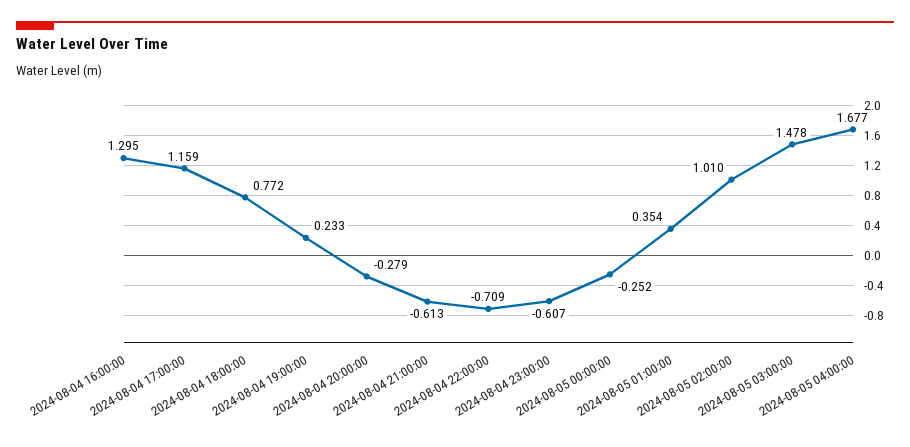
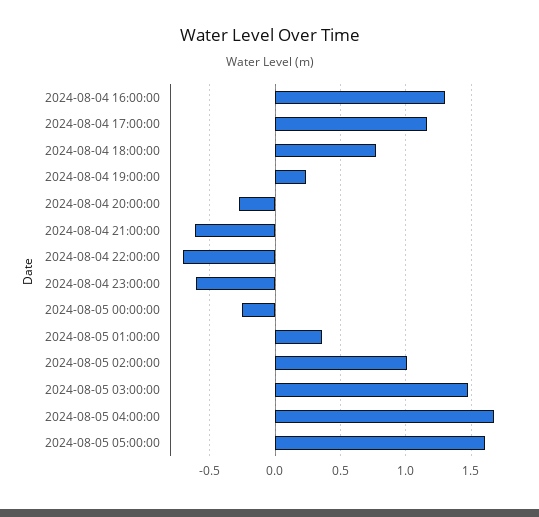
2024-08-05 05:00:00: none -> 1.6

